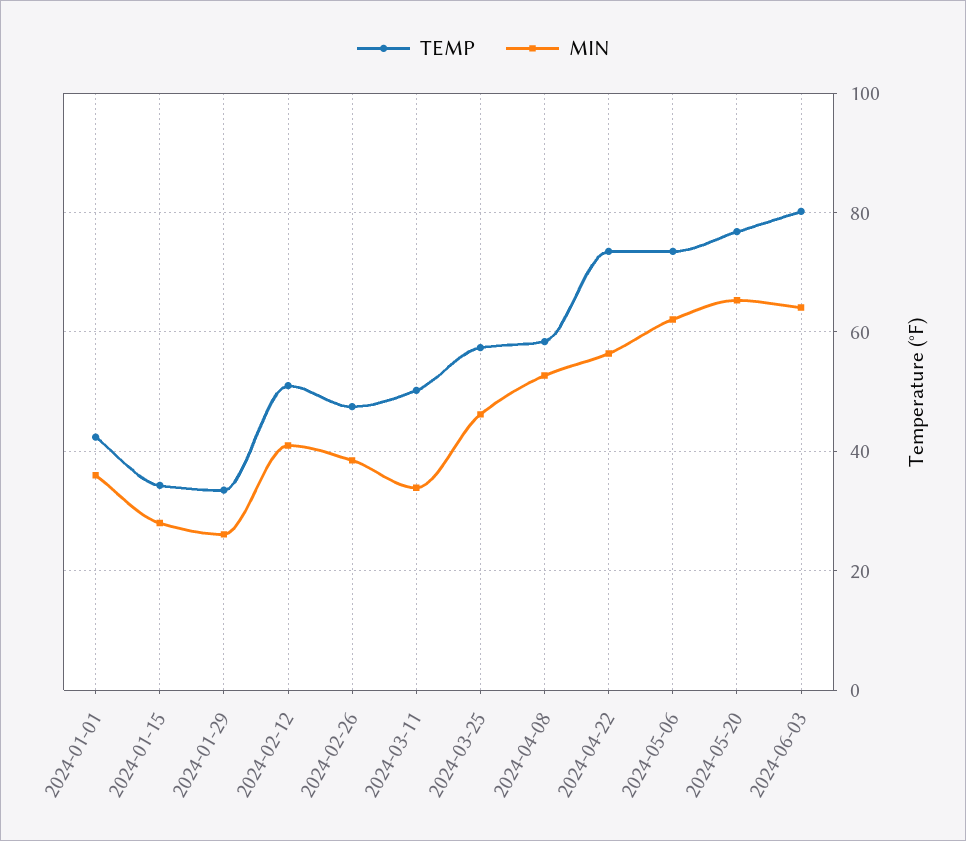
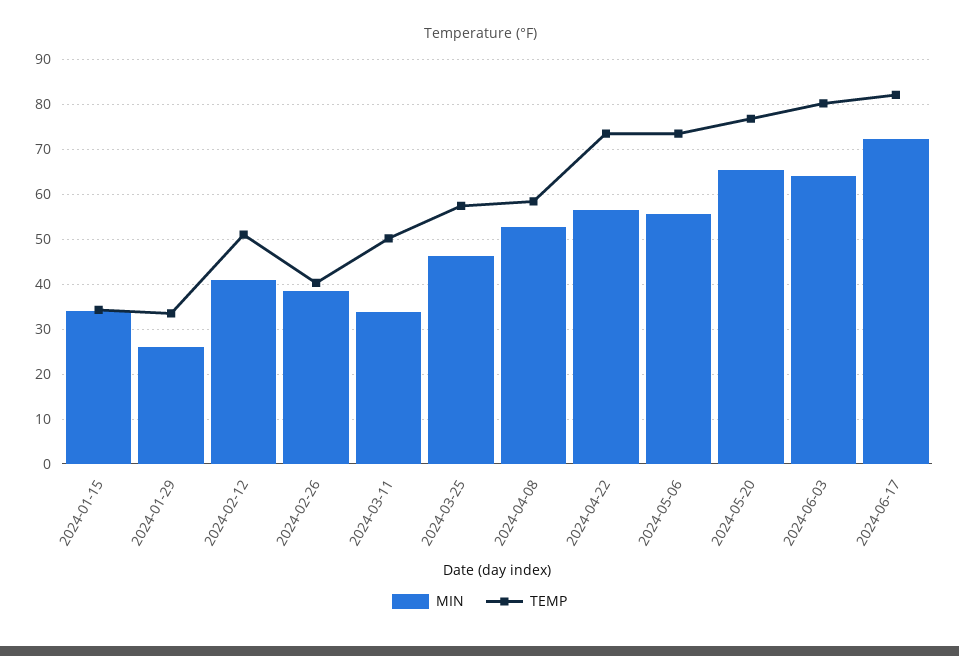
TEMP, 2024-01-01: 42 -> none
MIN, 2024-01-01: 36 -> none
MIN, 2024-01-15: 28 -> 34
TEMP, 2024-02-26: 48 -> 40
MIN, 2024-05-06: 62 -> 56
MIN, 2024-06-17: none -> 72
TEMP, 2024-06-17: none -> 82

